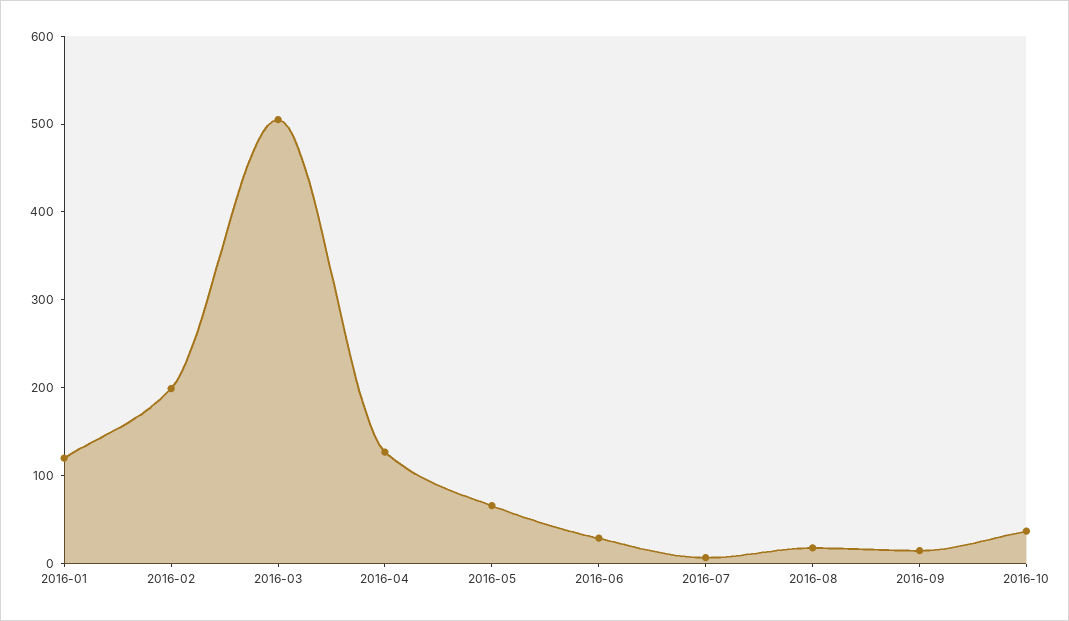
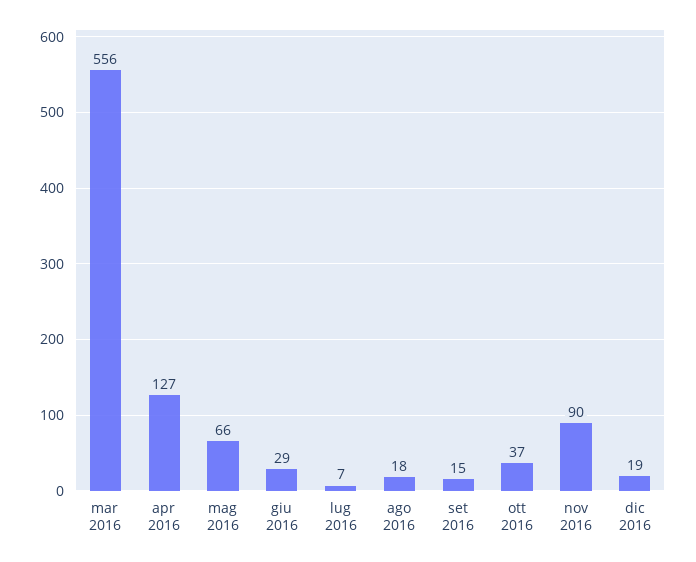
2016-01: 120 -> none
2016-02: 200 -> none
2016-03: 500 -> 556
nov 2016: none -> 90
dic 2016: none -> 19

